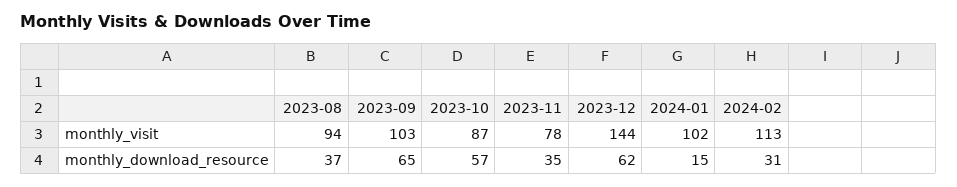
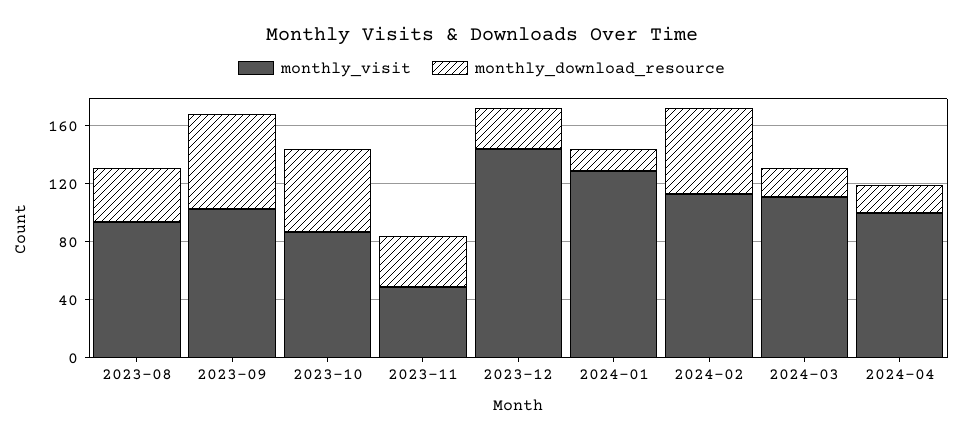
monthly_visit, 2023-11: 78 -> 50
monthly_visit, 2024-01: 102 -> 130
monthly_download_resource, 2023-12: 62 -> 30
monthly_download_resource, 2024-02: 31 -> 60
monthly_visit, 2024-03: none -> 110
monthly_download_resource, 2024-03: none -> 20
monthly_visit, 2024-04: none -> 100
monthly_download_resource, 2024-04: none -> 20

